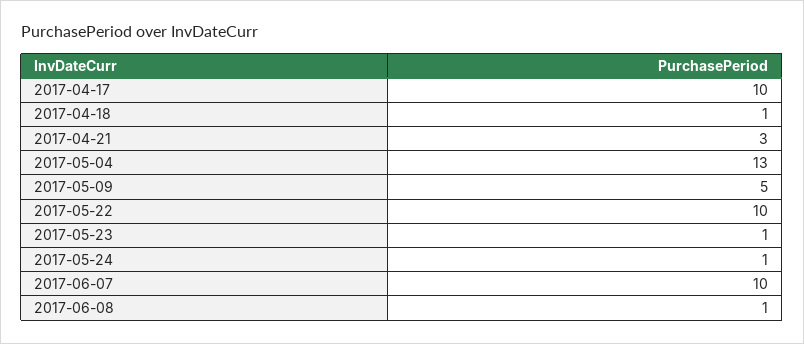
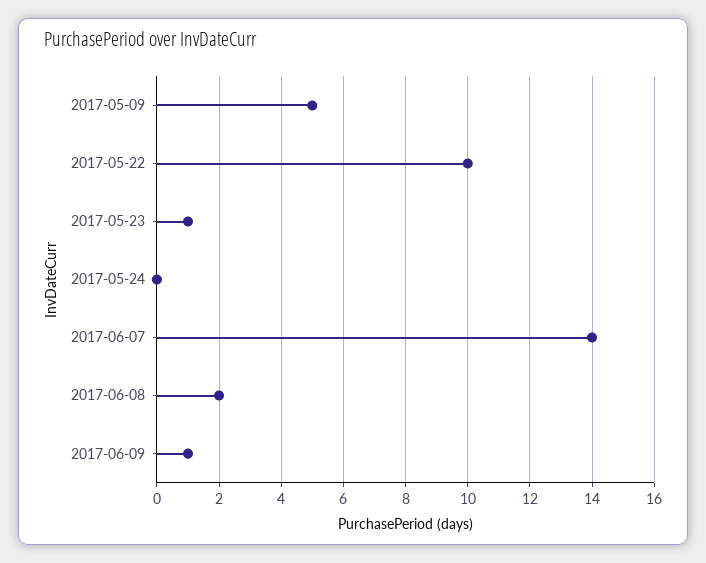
2017-04-17: 10 -> none
2017-04-18: 1 -> none
2017-04-21: 3 -> none
2017-05-04: 13 -> none
2017-05-24: 1 -> 0
2017-06-07: 10 -> 14
2017-06-08: 1 -> 2
2017-06-09: none -> 1

